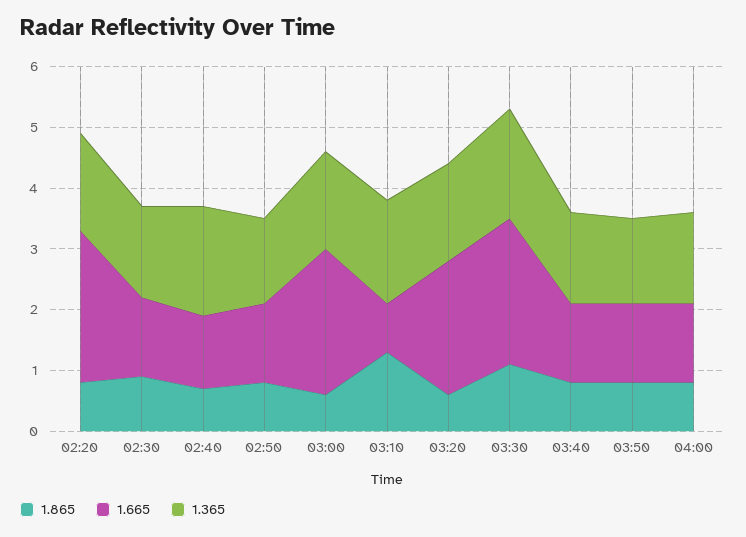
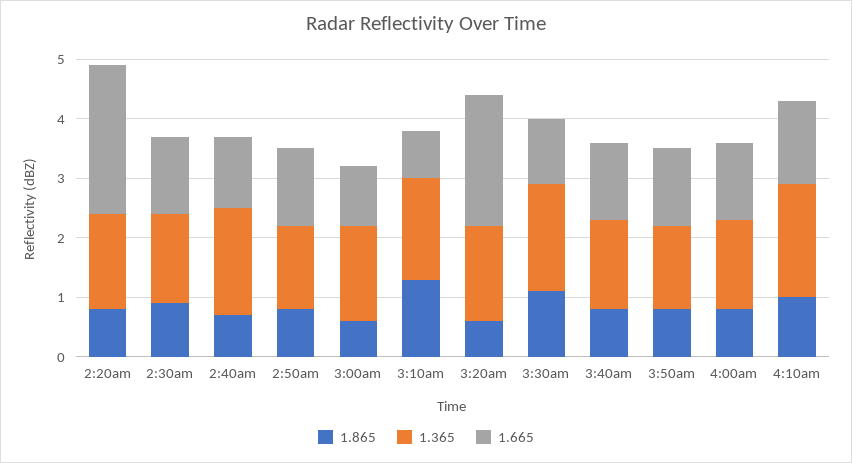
1.665, 03:00: 2.5 -> 1
1.665, 03:30: 2.5 -> 1
1.865, 4:10am: none -> 1
1.365, 4:10am: none -> 2
1.665, 4:10am: none -> 1.5

